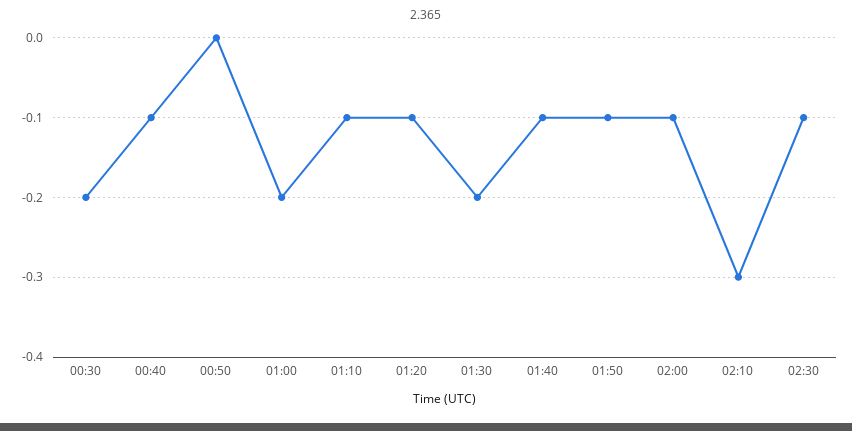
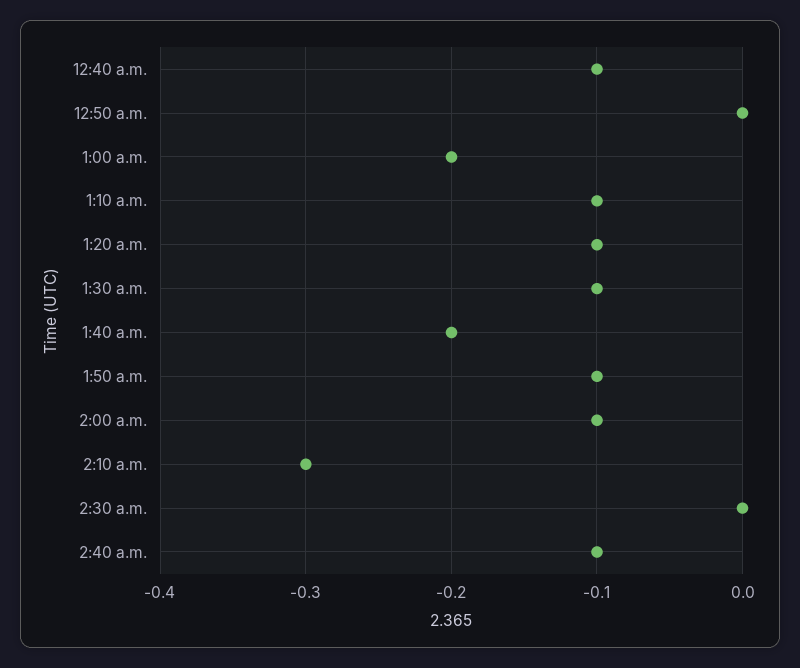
00:30: -0.2 -> none
01:30: -0.2 -> -0.1
01:40: -0.1 -> -0.2
02:30: -0.1 -> 0
2:40 a.m.: none -> -0.1

